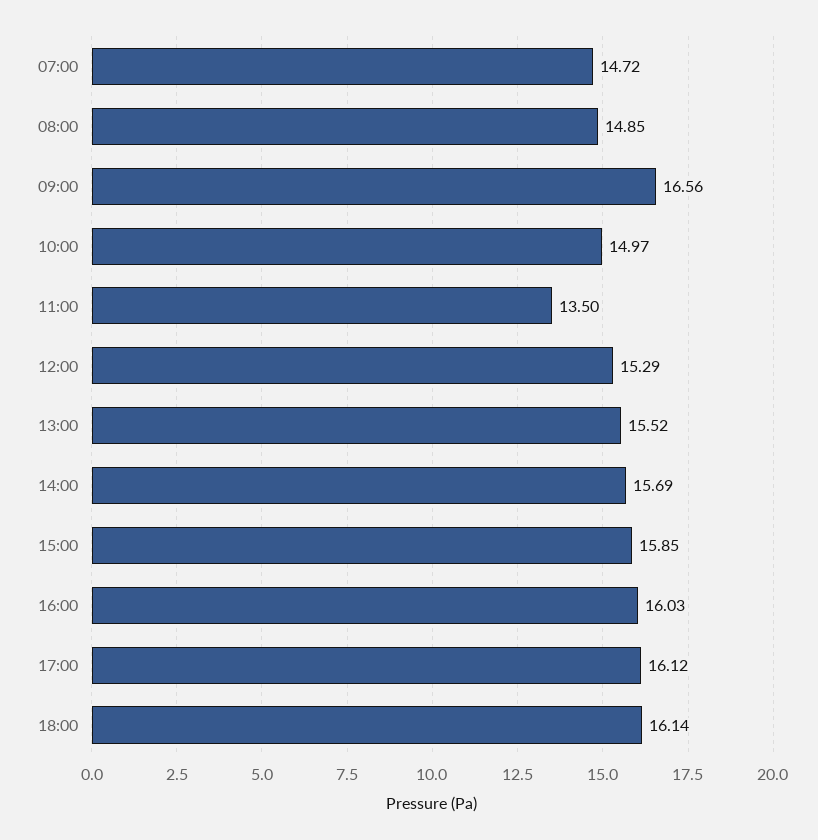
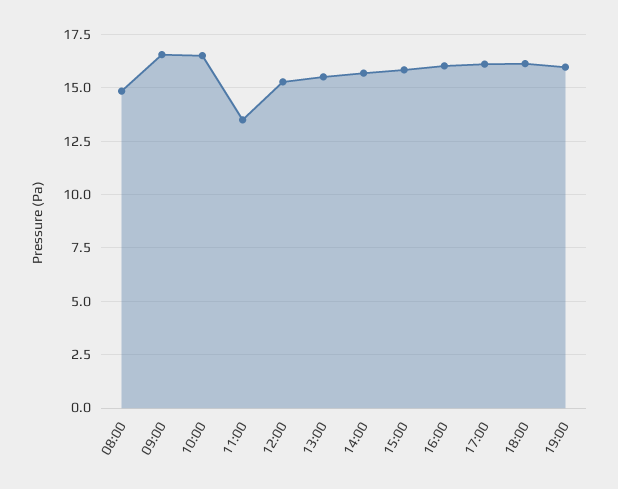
07:00: 14.72 -> none
10:00: 14.97 -> 16.5
19:00: none -> 16

